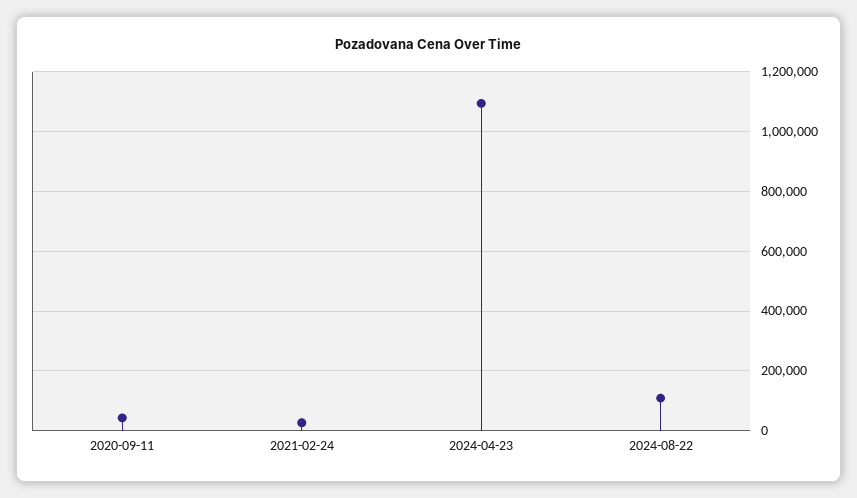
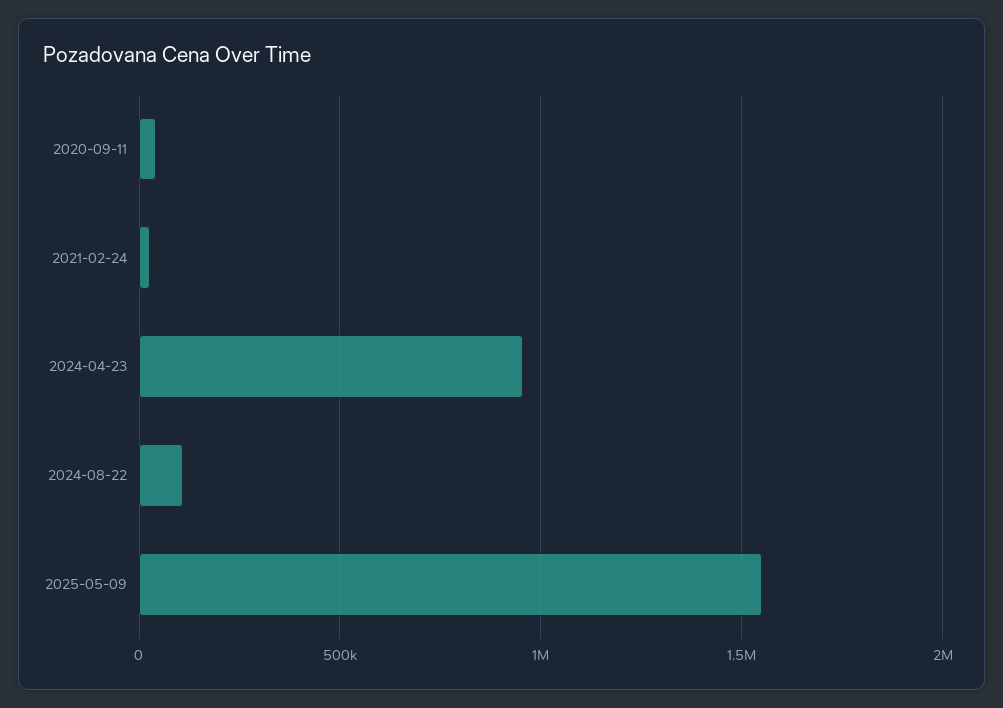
2024-04-23: 1100000 -> 950000
2025-05-09: none -> 1550000

